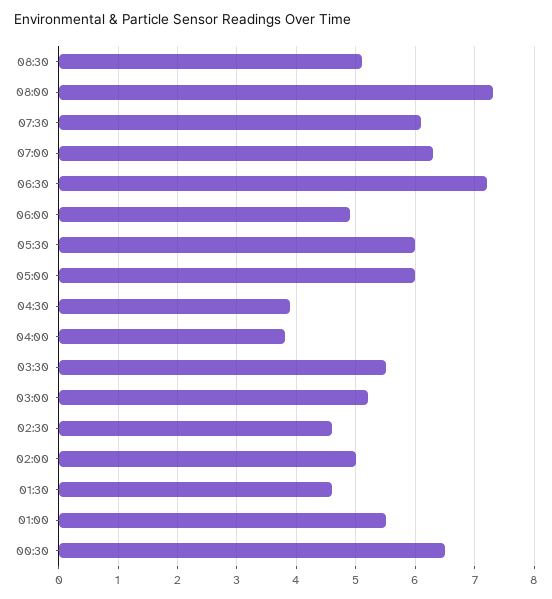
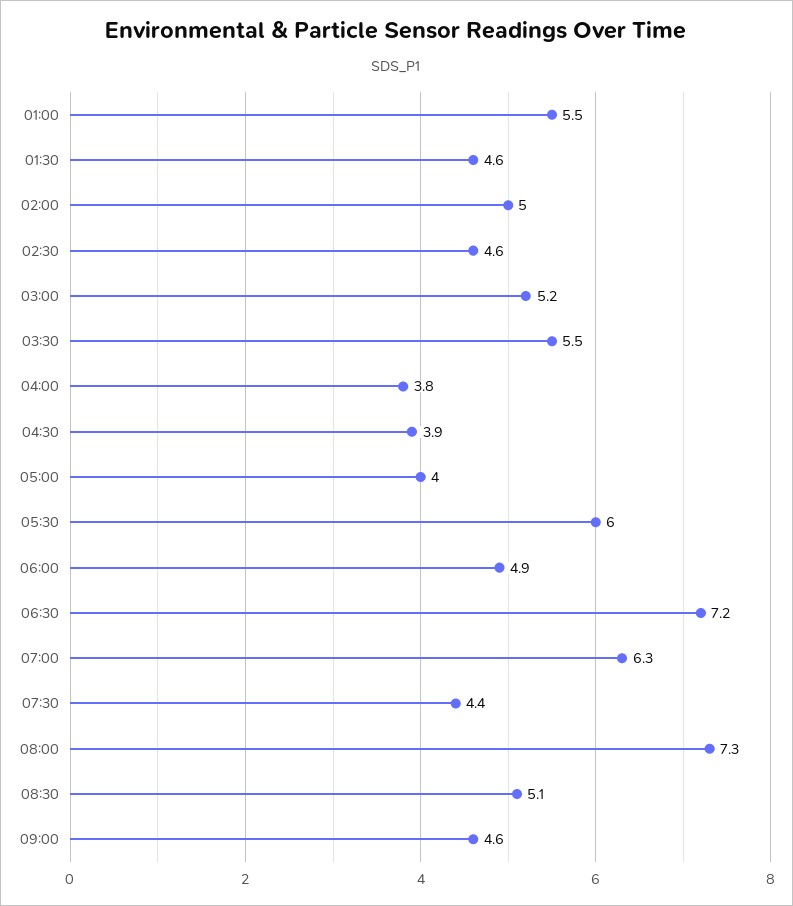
07:30: 6 -> 4.4
05:00: 6 -> 4
00:30: 6.5 -> none
09:00: none -> 4.6

